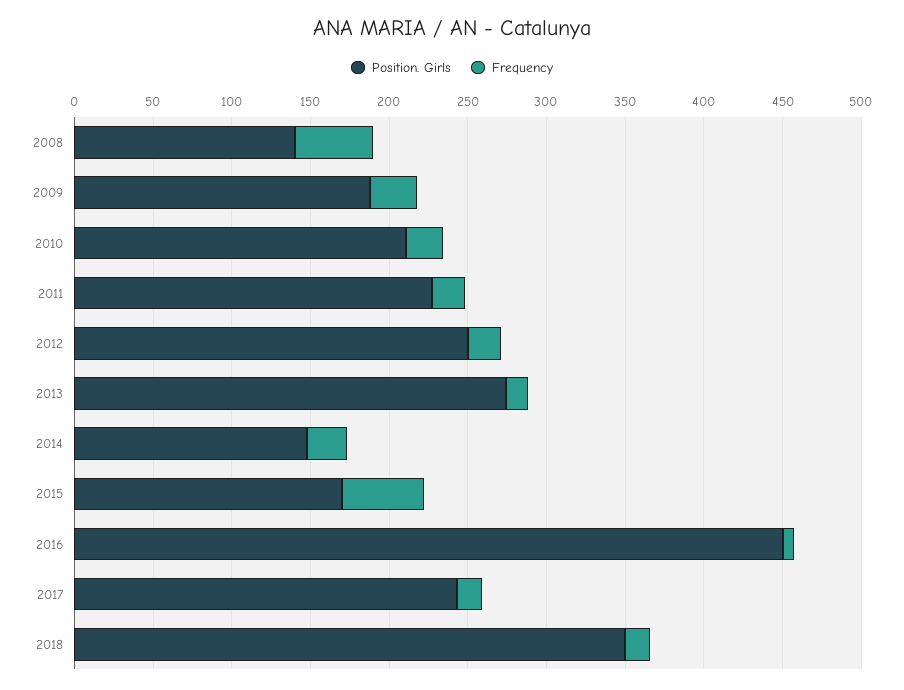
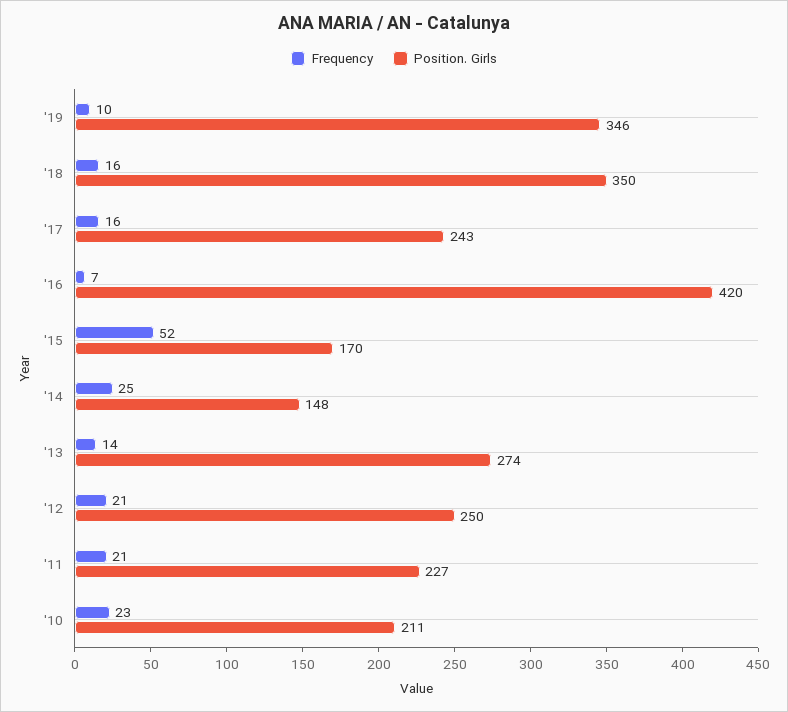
Position. Girls, 2008: 140 -> none
Frequency, 2008: 50 -> none
Position. Girls, 2009: 190 -> none
Frequency, 2009: 30 -> none
Position. Girls, 2016: 450 -> 420
Frequency, '19: none -> 10
Position. Girls, '19: none -> 346

